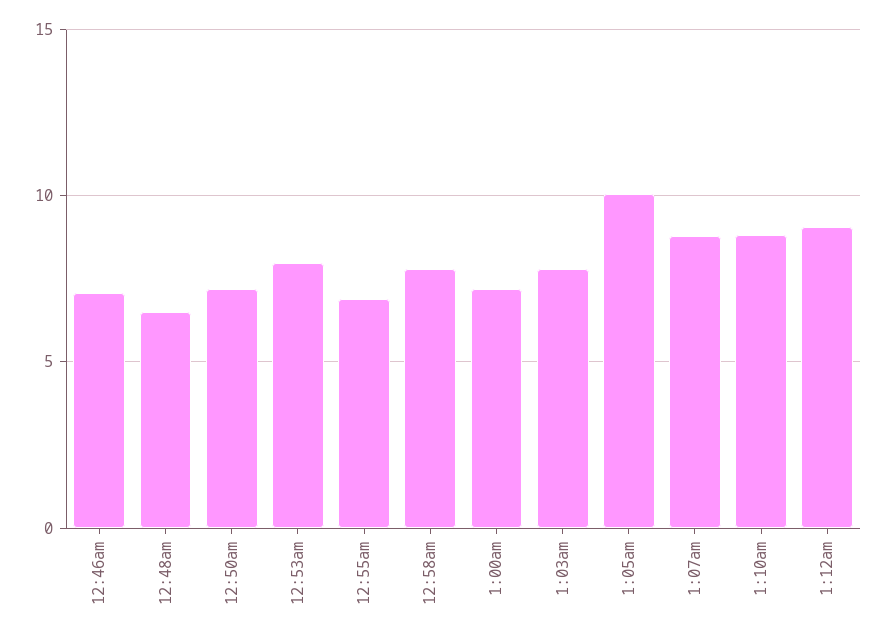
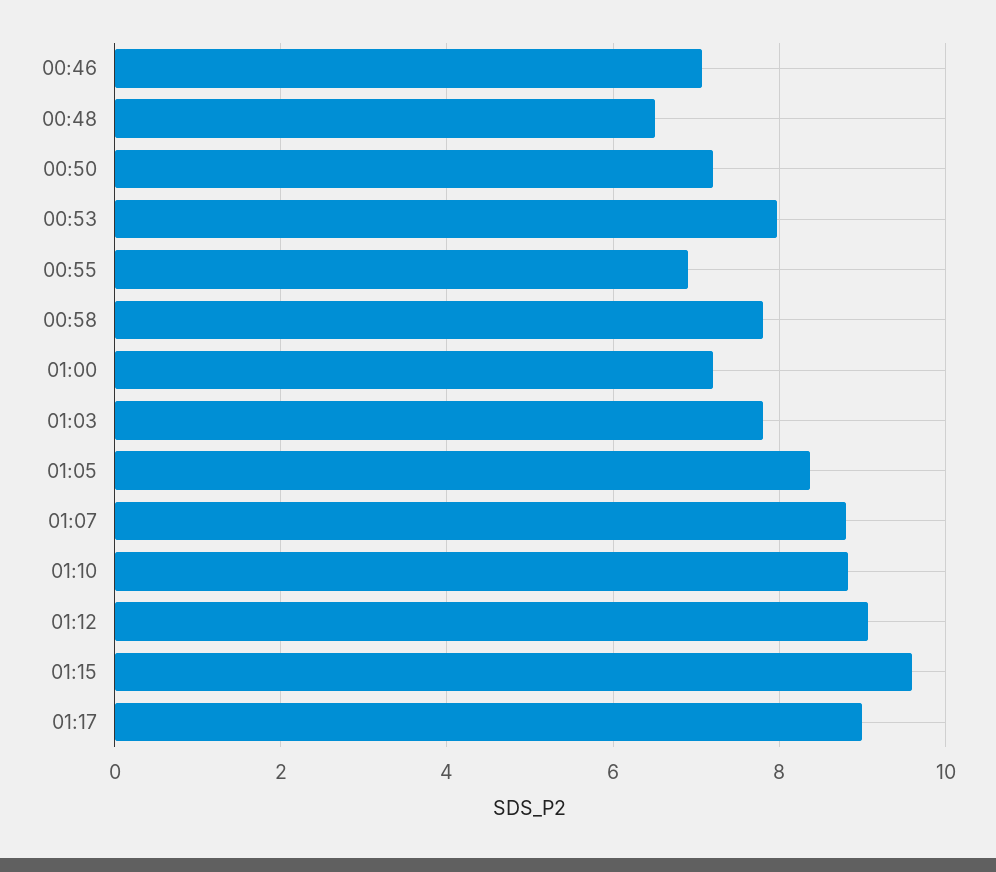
1:05am: 10 -> 8.4
01:15: none -> 9.6
01:17: none -> 9

